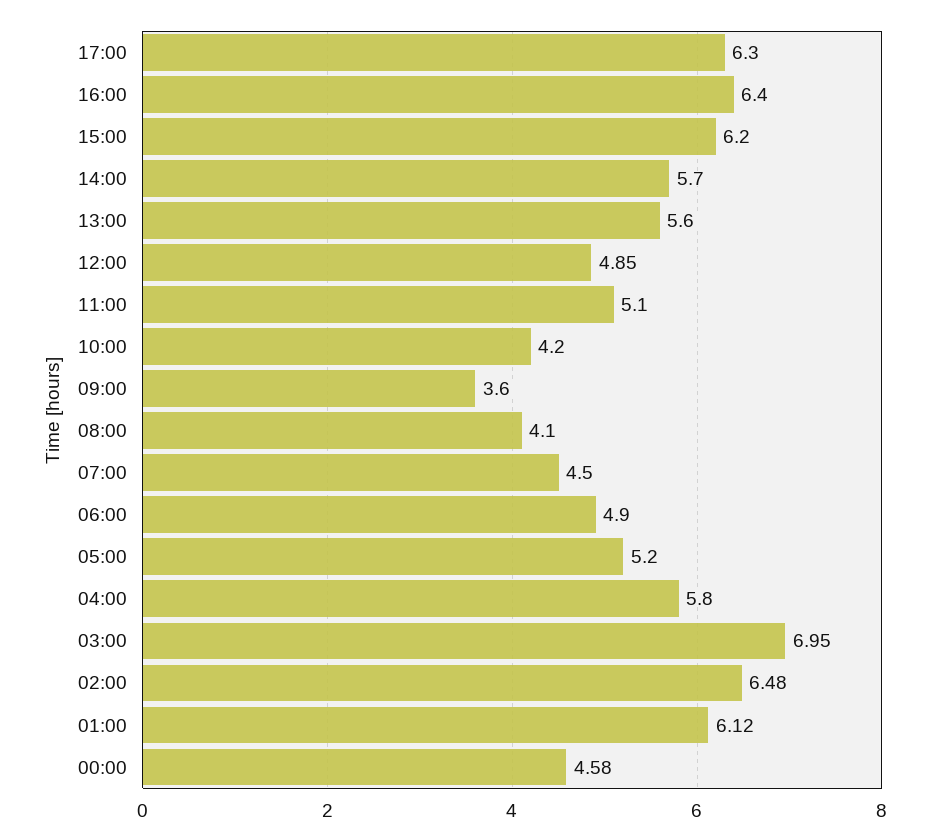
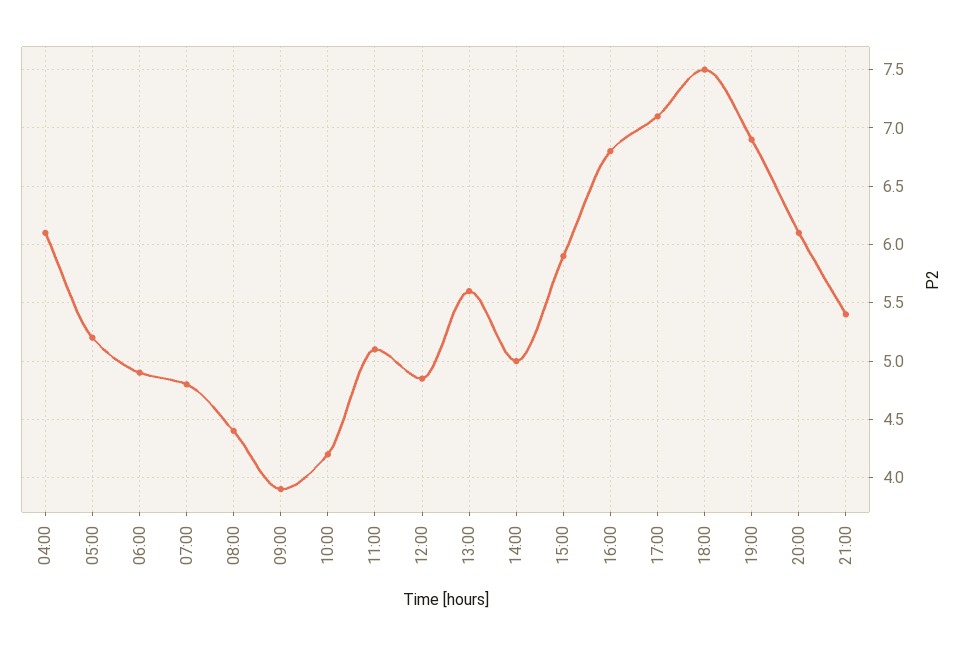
17:00: 6.3 -> 7.1
16:00: 6.4 -> 6.8
15:00: 6.2 -> 5.9
14:00: 5.7 -> 5
09:00: 3.6 -> 3.9
08:00: 4.1 -> 4.4
07:00: 4.5 -> 4.8
04:00: 5.8 -> 6.1
03:00: 6.95 -> none
02:00: 6.48 -> none
01:00: 6.12 -> none
00:00: 4.58 -> none
18:00: none -> 7.5
19:00: none -> 6.9
20:00: none -> 6.1
21:00: none -> 5.4

